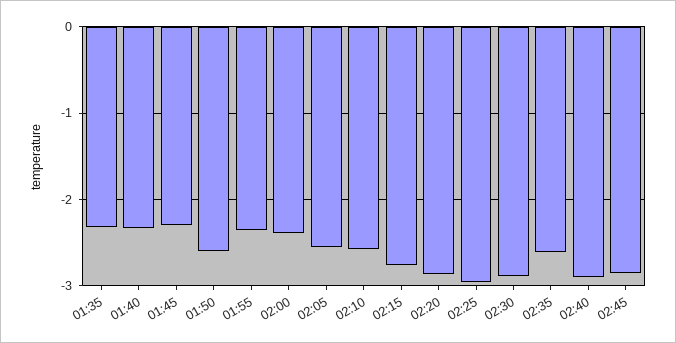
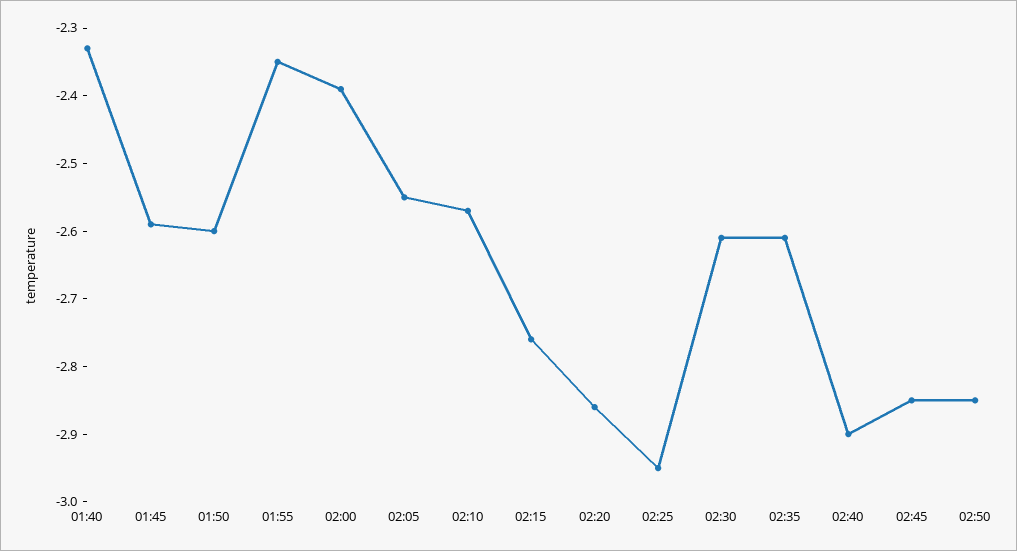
01:35: -2.3 -> none
01:45: -2.3 -> -2.6
02:30: -2.9 -> -2.6
02:50: none -> -2.85

